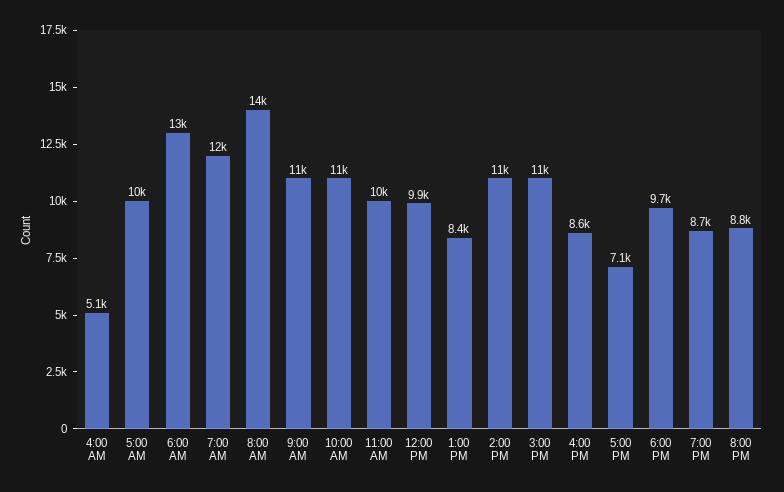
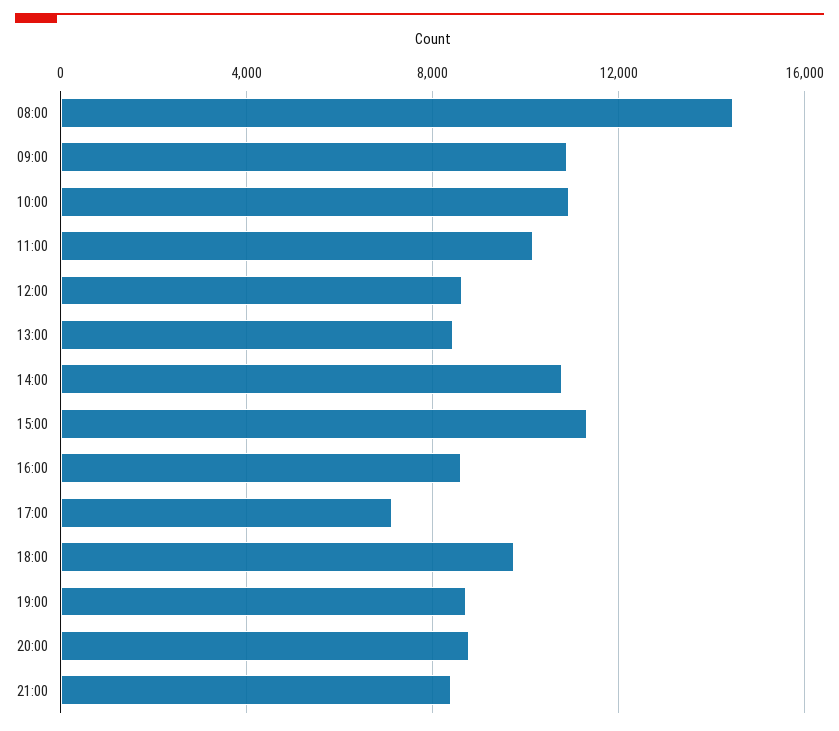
4:00 AM: 5100 -> none
5:00 AM: 10000 -> none
6:00 AM: 13000 -> none
7:00 AM: 12000 -> none
12:00 PM: 9900 -> 8500
21:00: none -> 8500

